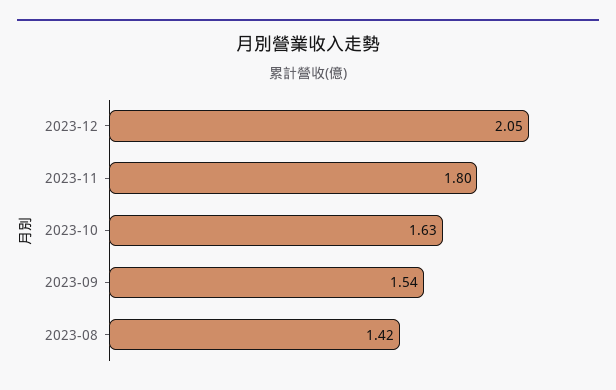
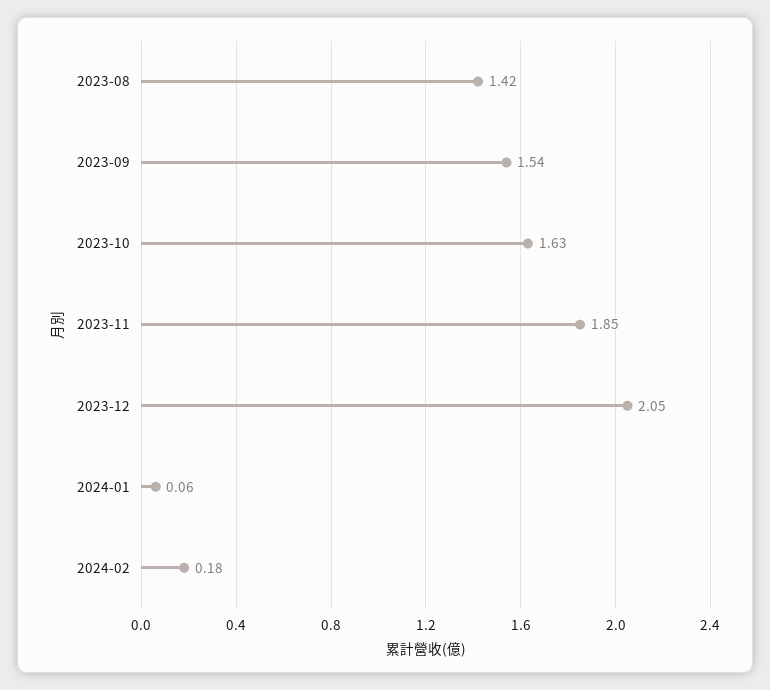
2023-11: 1.8 -> 1.85
2024-01: none -> 0.06
2024-02: none -> 0.18

